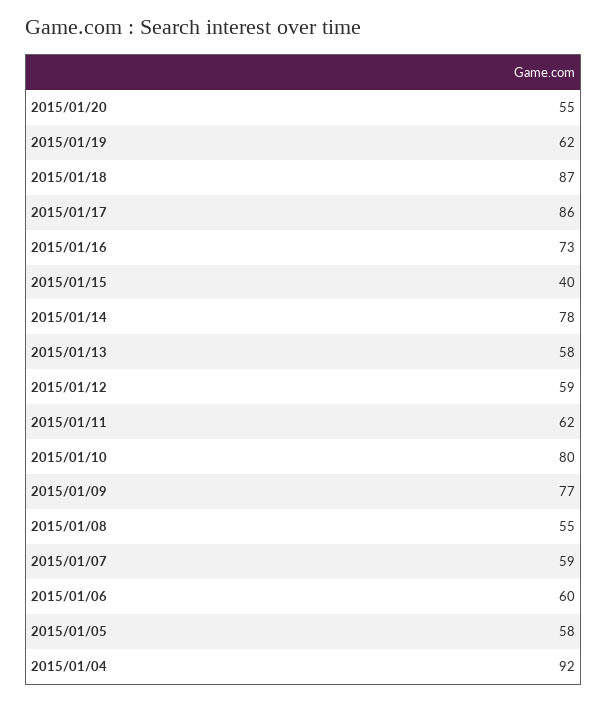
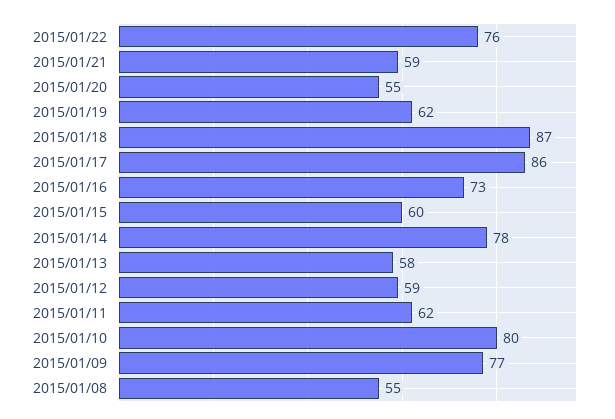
2015/01/15: 40 -> 60
2015/01/07: 59 -> none
2015/01/06: 60 -> none
2015/01/05: 58 -> none
2015/01/04: 92 -> none
2015/01/22: none -> 76
2015/01/21: none -> 59

